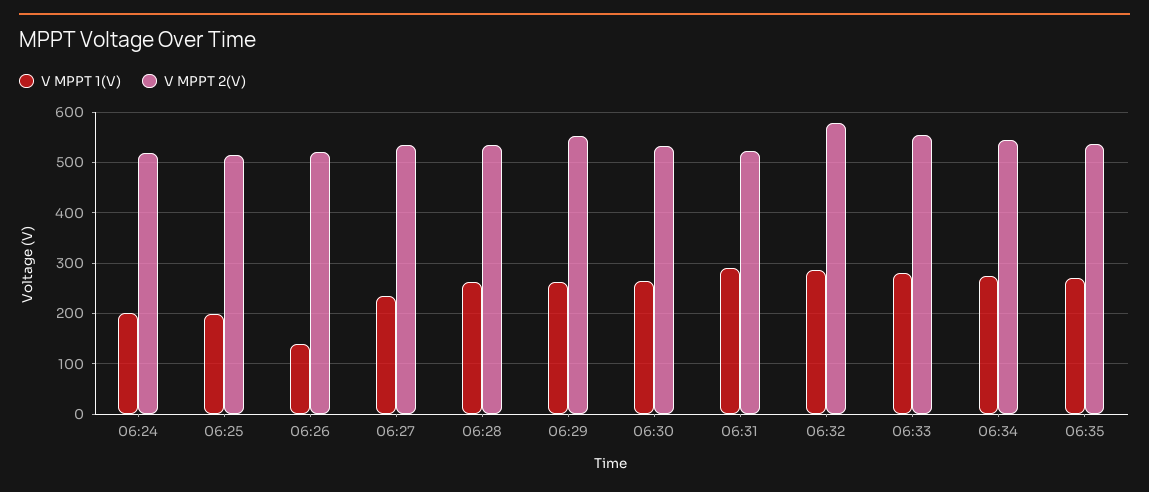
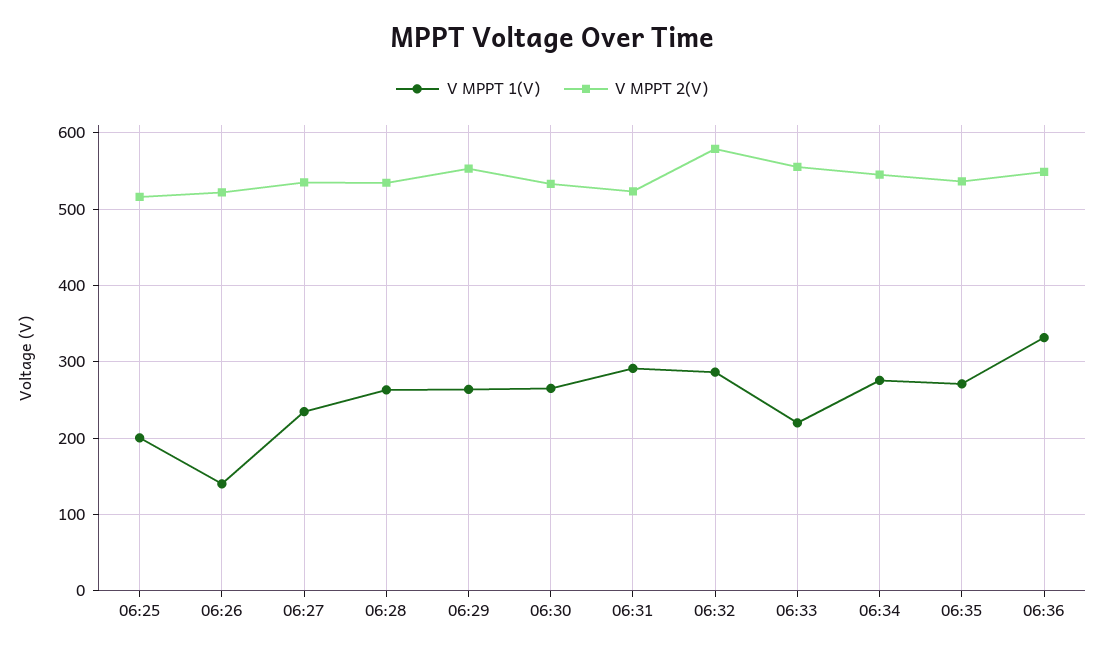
V MPPT 1(V), 06:24: 200 -> none
V MPPT 2(V), 06:24: 520 -> none
V MPPT 1(V), 06:33: 280 -> 220
V MPPT 1(V), 06:36: none -> 330
V MPPT 2(V), 06:36: none -> 550

